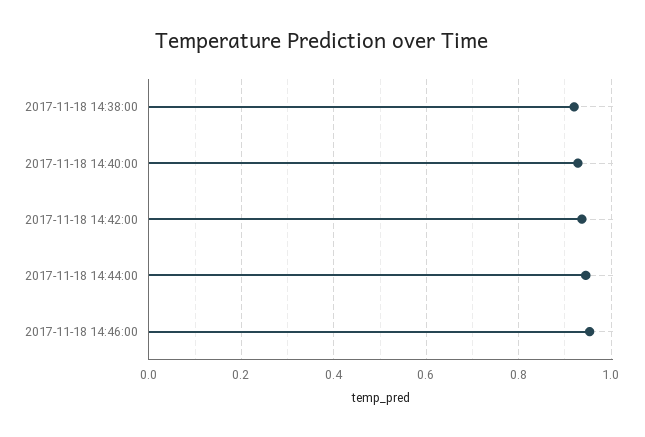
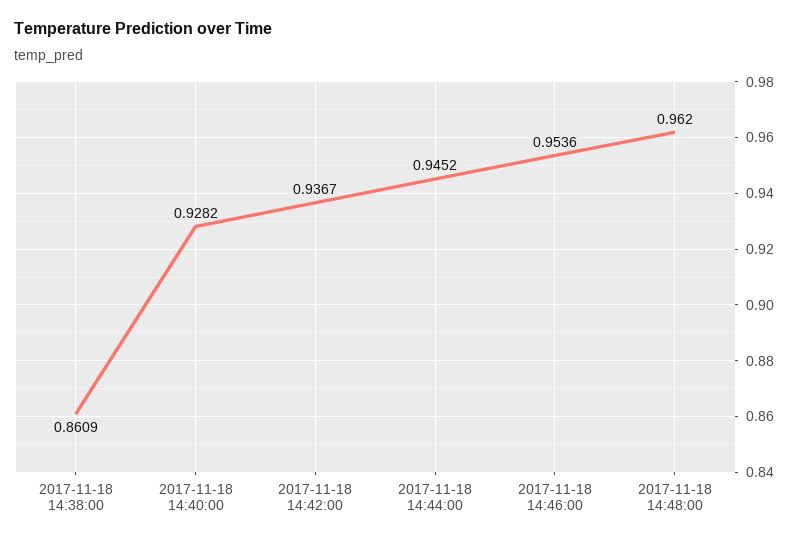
2017-11-18 14:38:00: 0.92 -> 0.8609
2017-11-18 14:48:00: none -> 0.962

